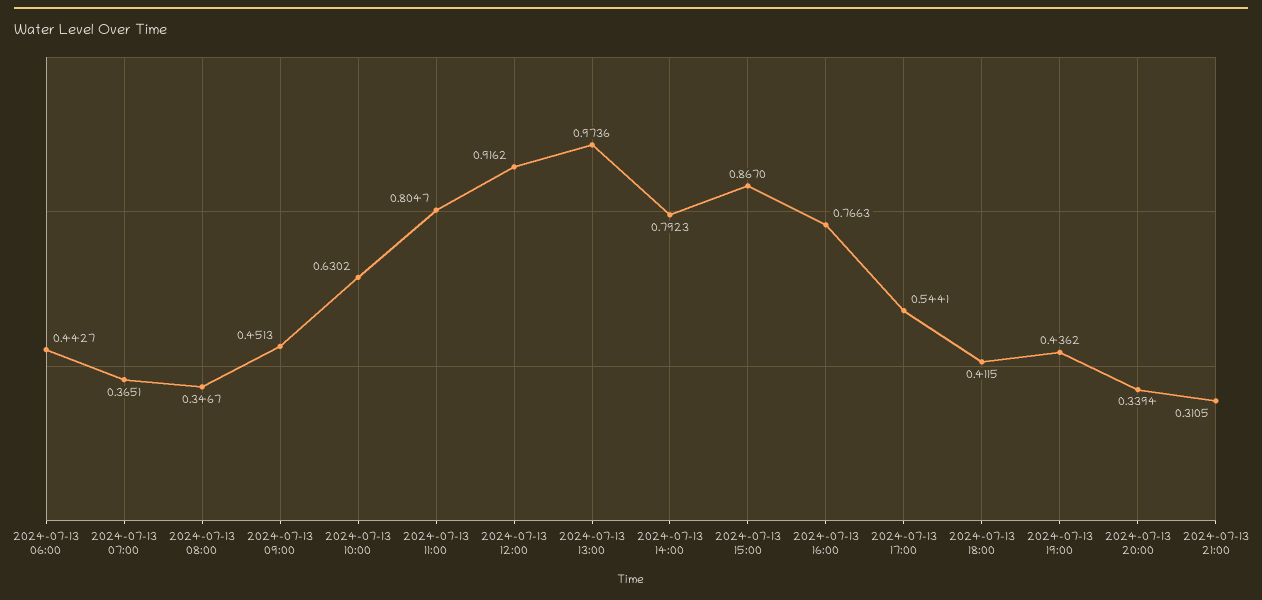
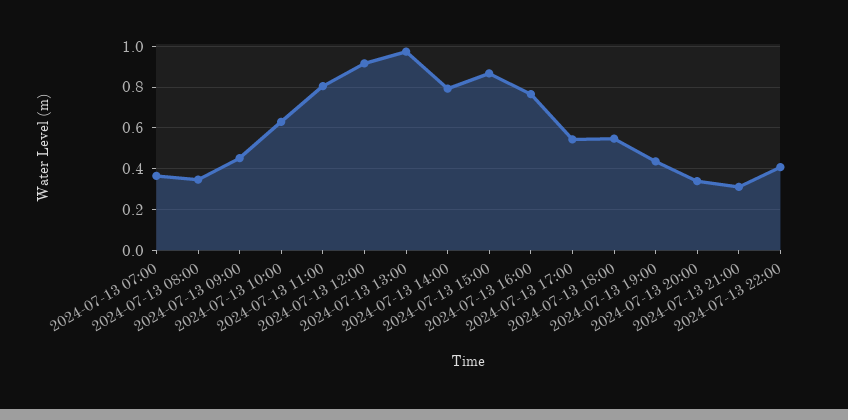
2024-07-13 06:00: 0.4427 -> none
2024-07-13 18:00: 0.4115 -> 0.55
2024-07-13 22:00: none -> 0.4

